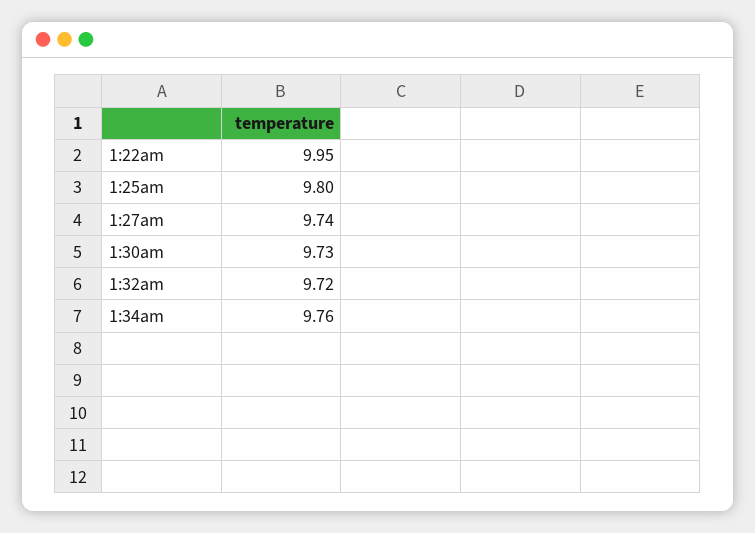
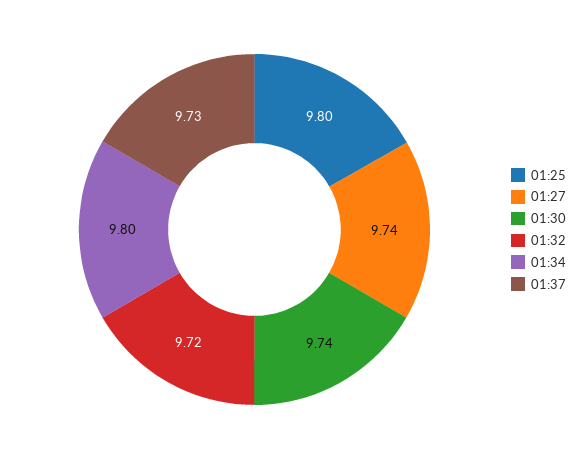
1:22am: 9.95 -> none
1:30am: 9.73 -> 9.74
1:34am: 9.76 -> 9.8
01:37: none -> 9.73

